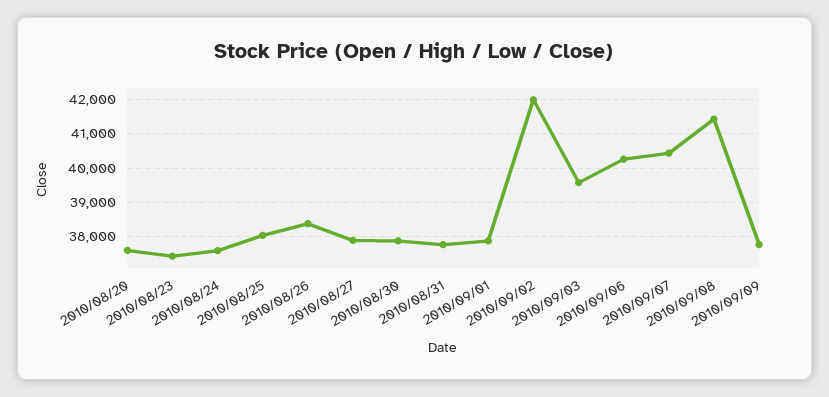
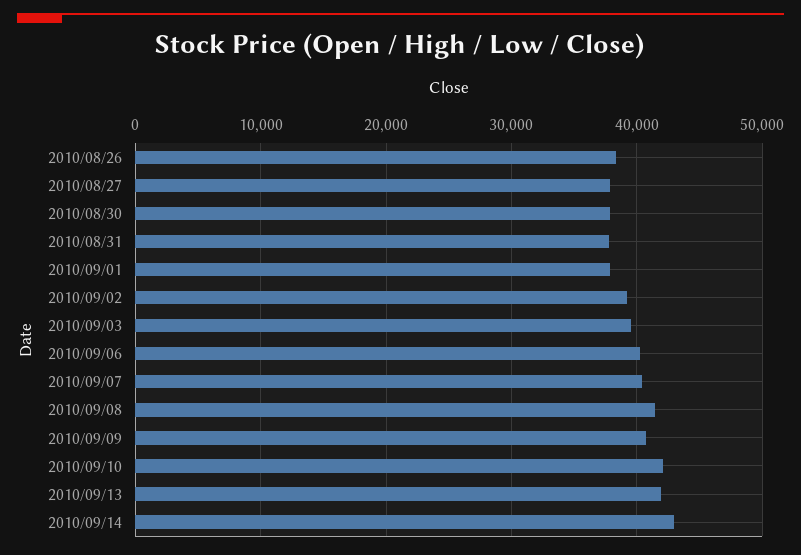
2010/08/20: 37600 -> none
2010/08/23: 37400 -> none
2010/08/24: 37600 -> none
2010/08/25: 38000 -> none
2010/09/02: 42000 -> 39000
2010/09/09: 37800 -> 41000
2010/09/10: none -> 42000
2010/09/13: none -> 42000
2010/09/14: none -> 43000

